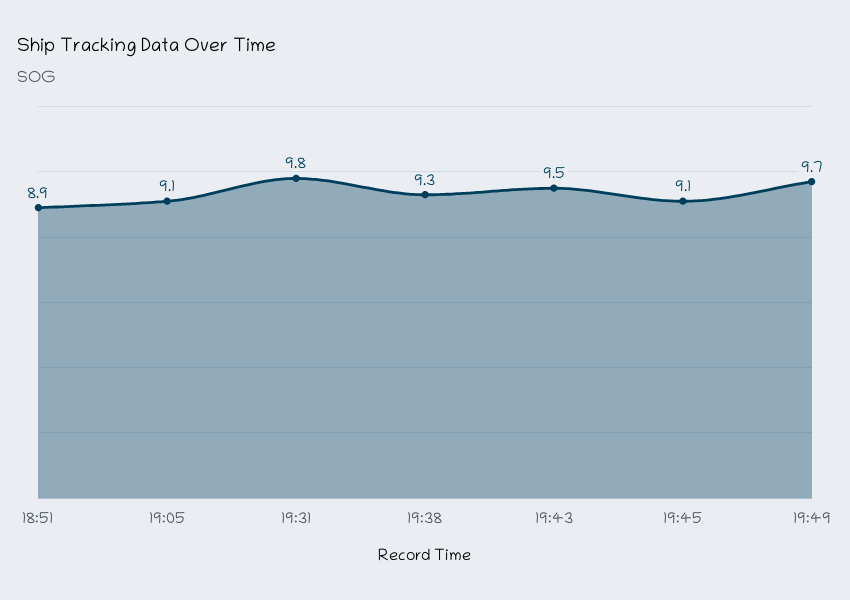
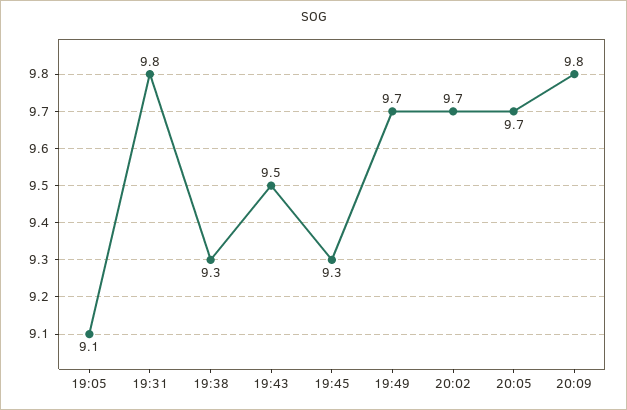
18:51: 8.9 -> none
19:45: 9.1 -> 9.3
20:02: none -> 9.7
20:05: none -> 9.7
20:09: none -> 9.8

